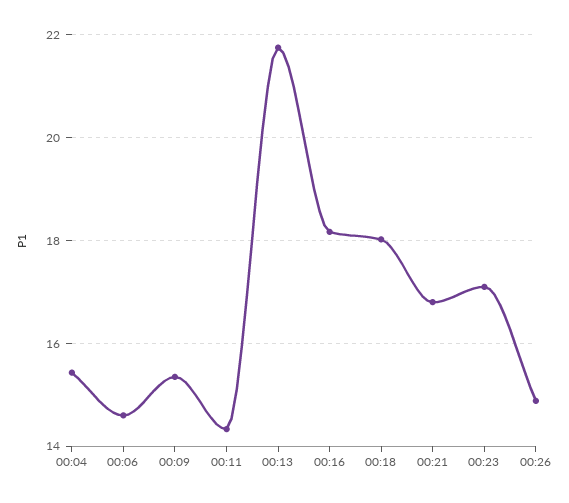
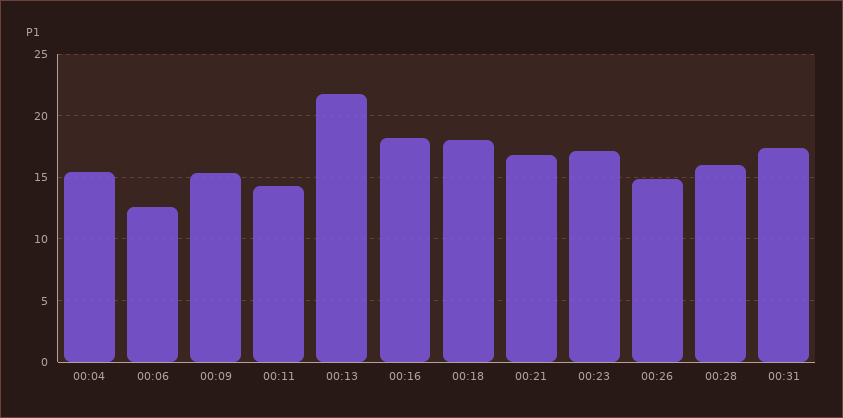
00:06: 14.6 -> 12.5
00:28: none -> 16
00:31: none -> 17.5

